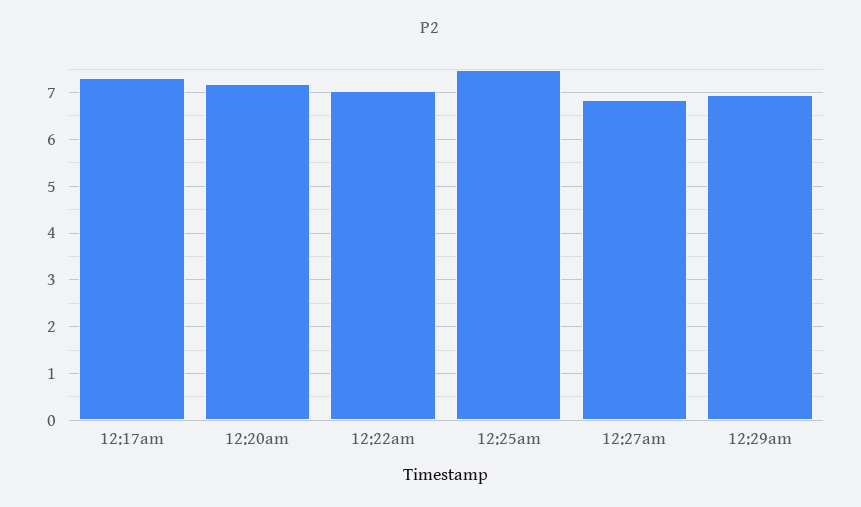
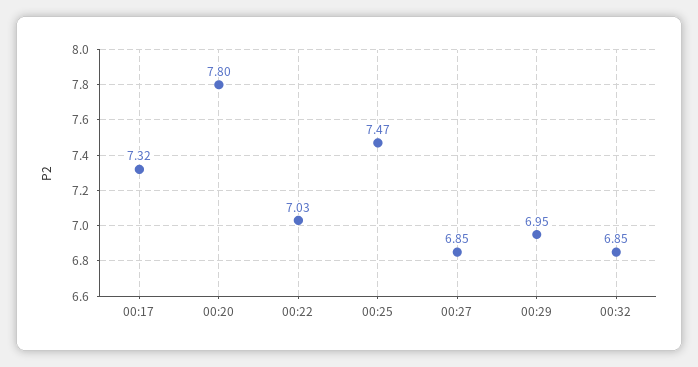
12:20am: 7.2 -> 7.8
00:32: none -> 6.85

